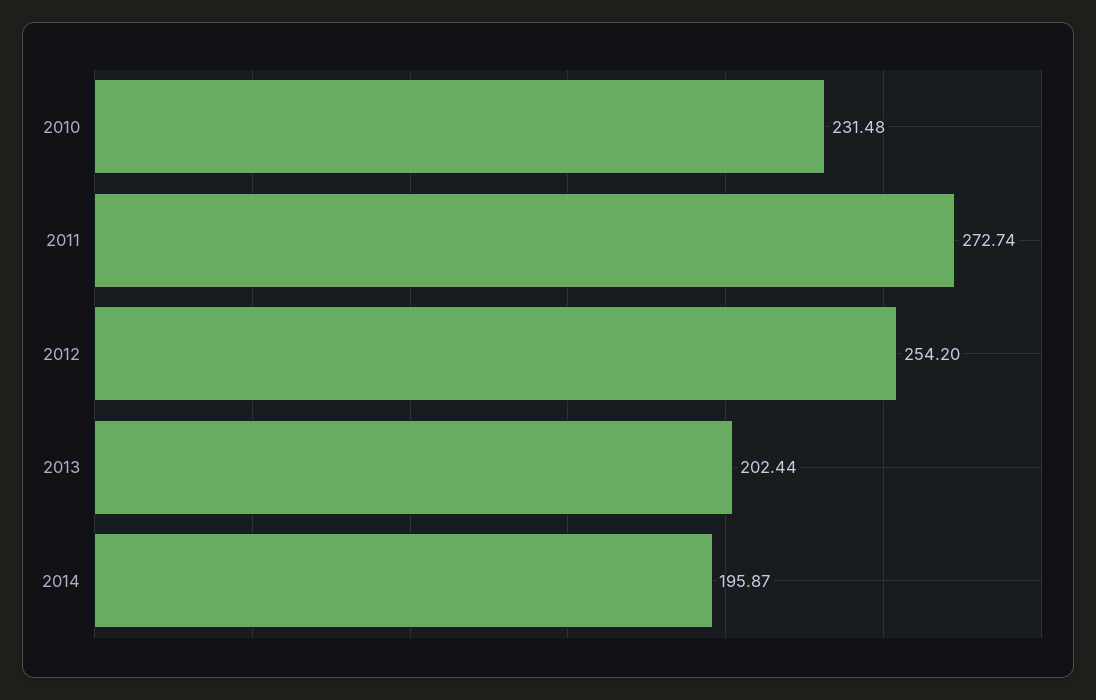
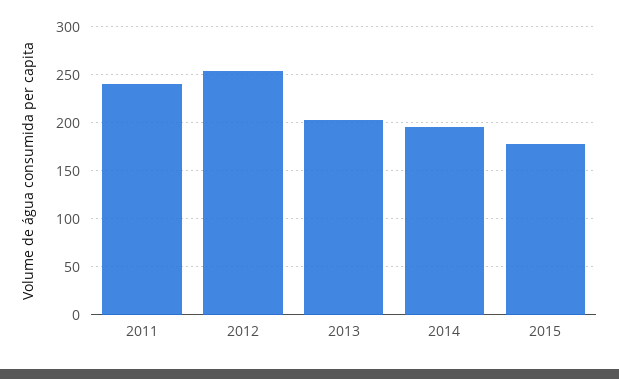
2010: 231.48 -> none
2011: 272.74 -> 240
2015: none -> 180

